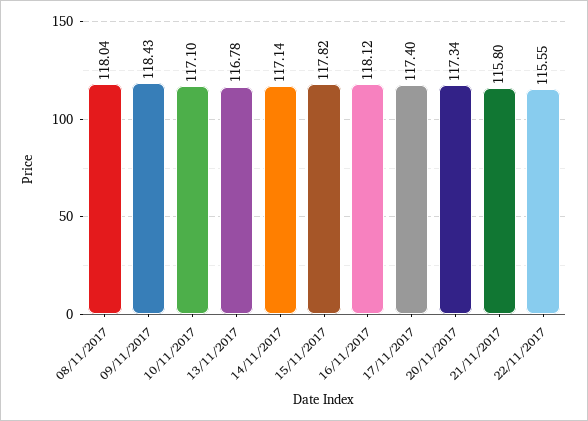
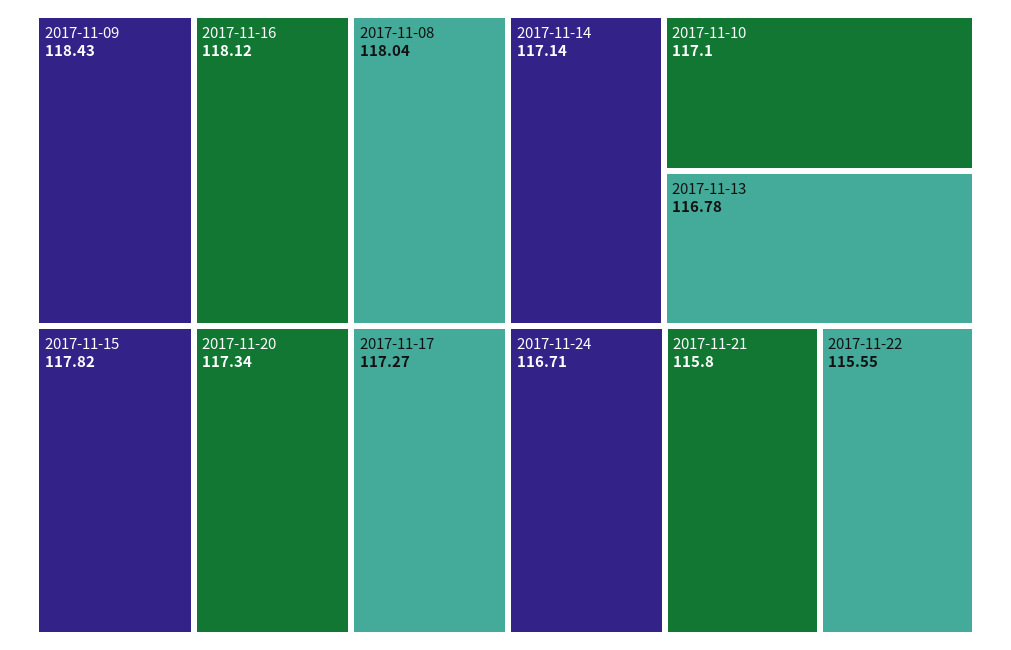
17/11/2017: 117.4 -> 117.27
2017-11-24: none -> 116.71

